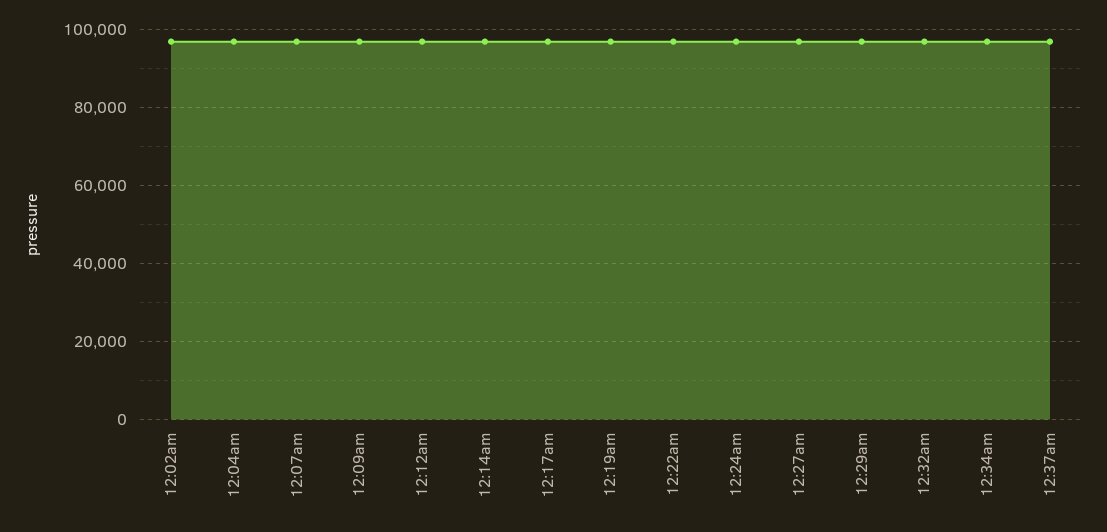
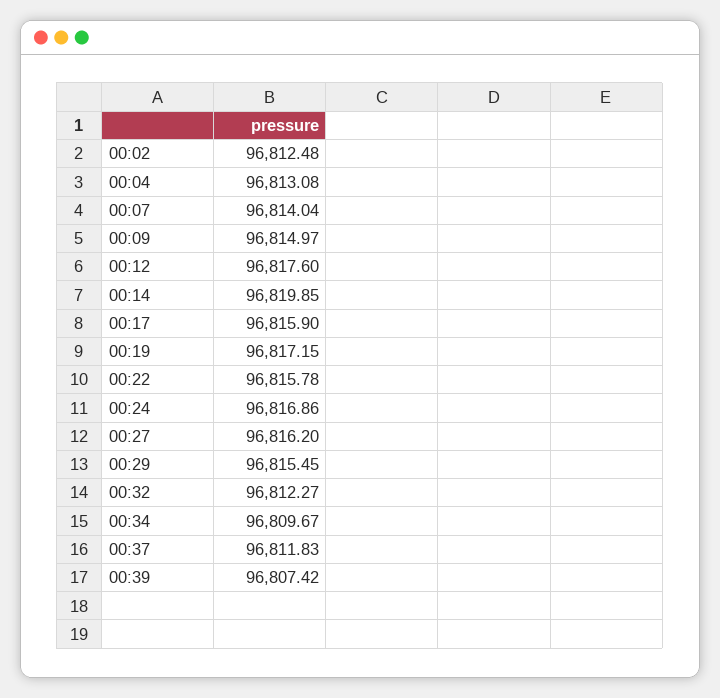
00:39: none -> 96807.42

